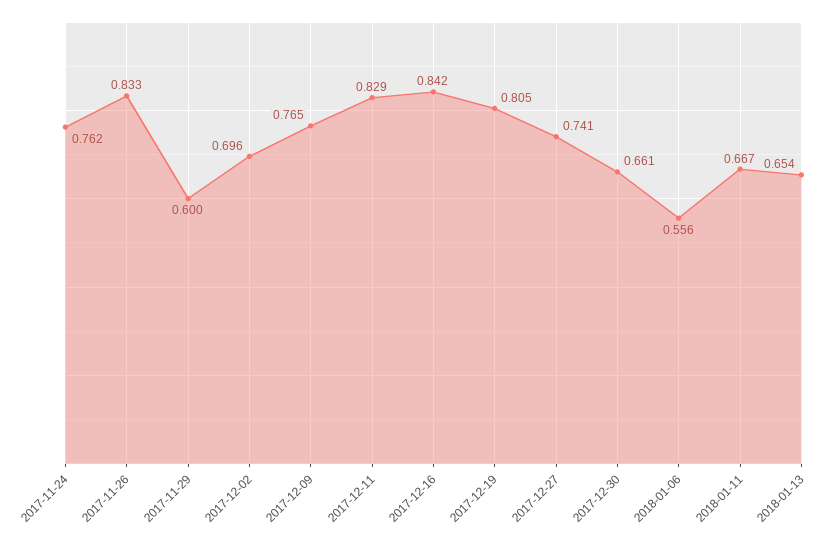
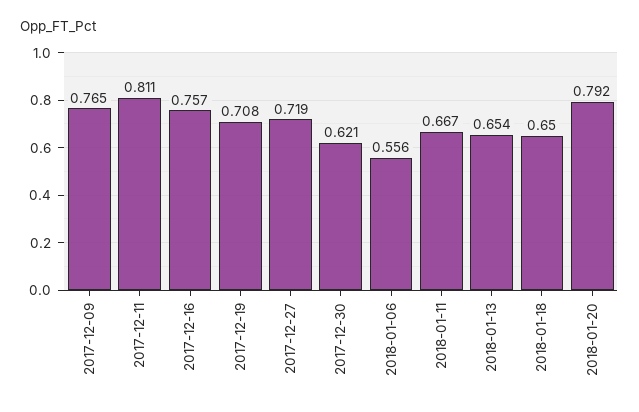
2017-11-24: 0.762 -> none
2017-11-26: 0.833 -> none
2017-11-29: 0.6 -> none
2017-12-02: 0.696 -> none
2017-12-11: 0.829 -> 0.811
2017-12-16: 0.842 -> 0.757
2017-12-19: 0.805 -> 0.708
2017-12-27: 0.741 -> 0.719
2017-12-30: 0.661 -> 0.621
2018-01-18: none -> 0.65
2018-01-20: none -> 0.792

